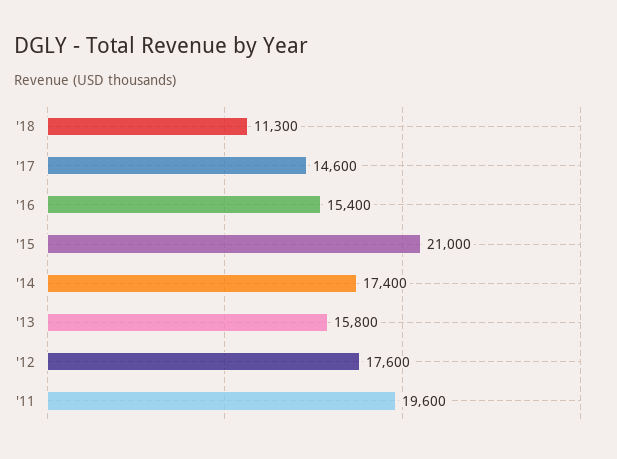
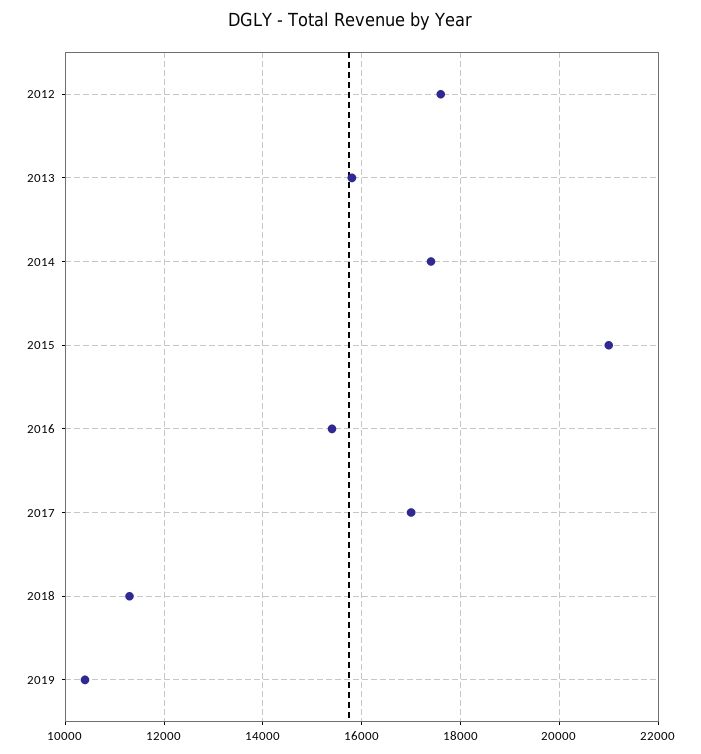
'17: 14600 -> 17000
'11: 19600 -> none
2019: none -> 10400

